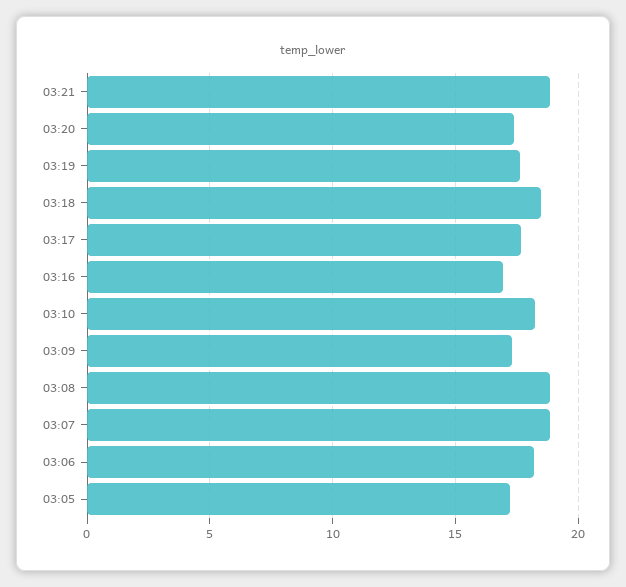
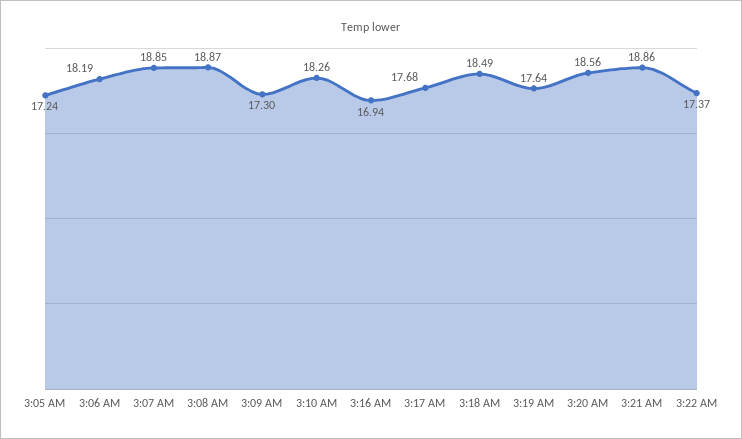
03:20: 17.5 -> 18.56
3:22 AM: none -> 17.37

